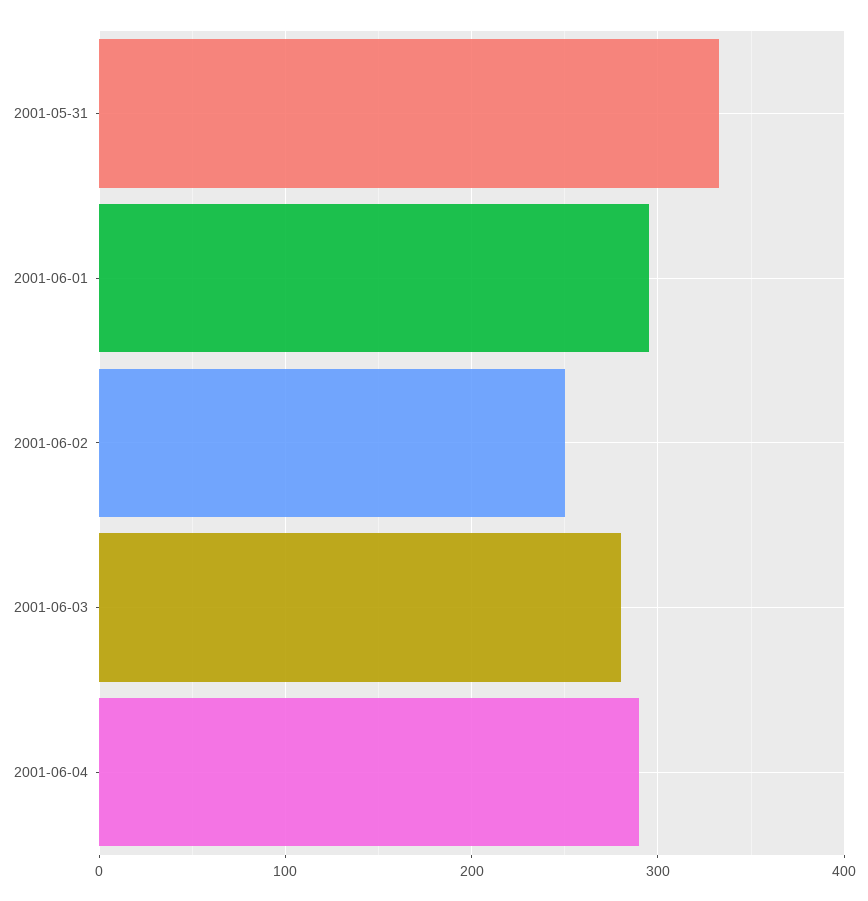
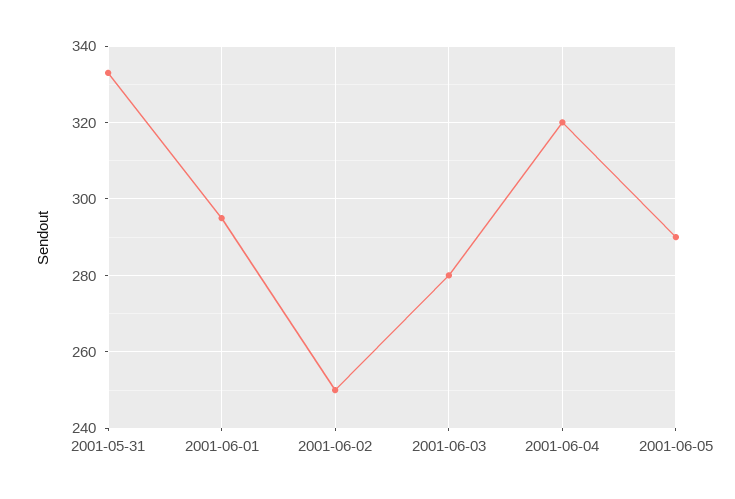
2001-06-04: 290 -> 320
2001-06-05: none -> 290

